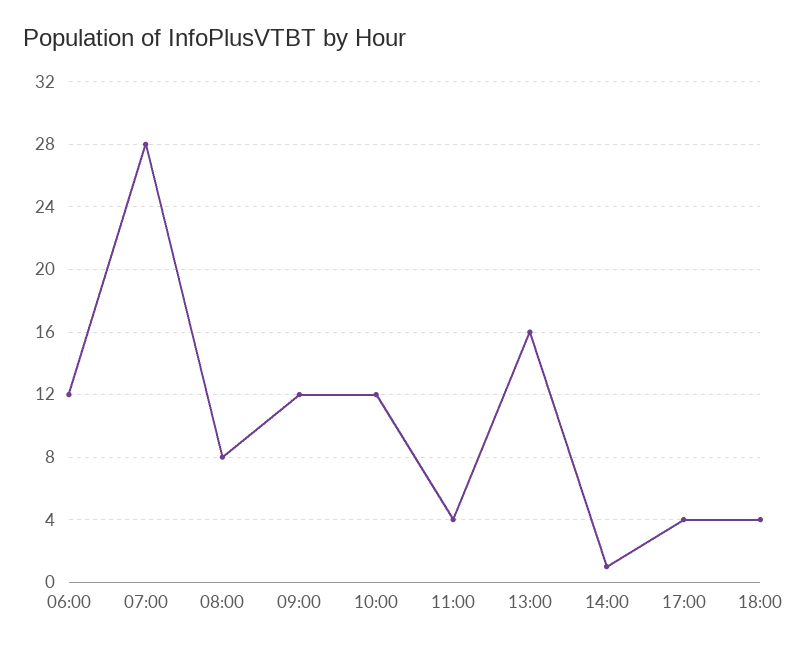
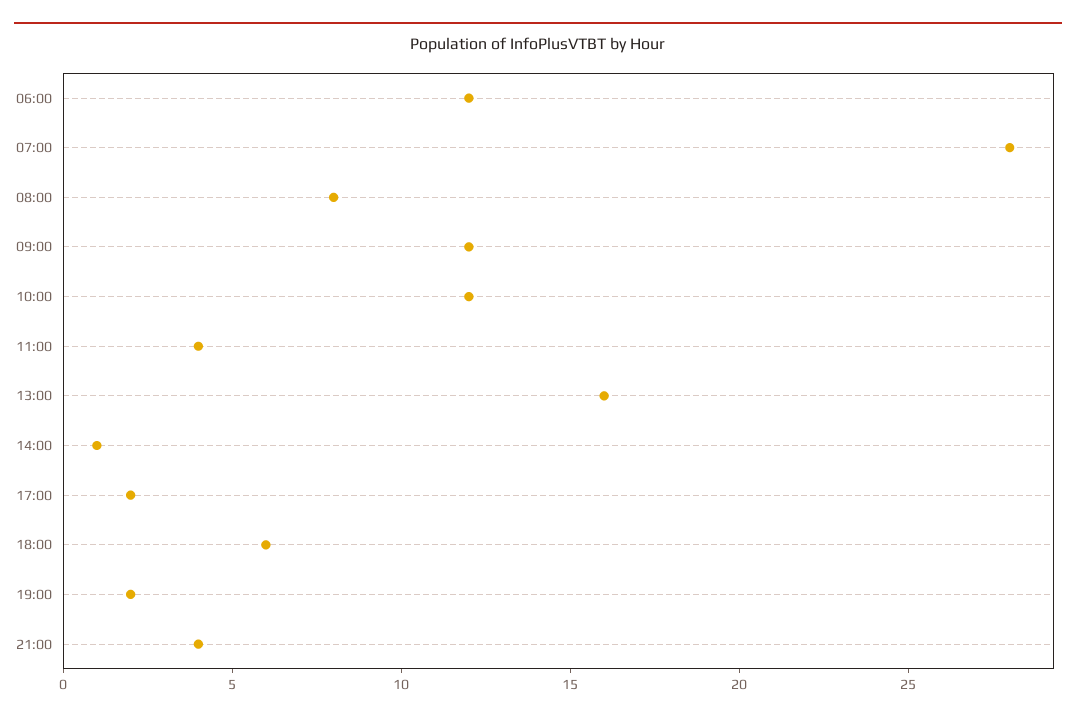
17:00: 4 -> 2
18:00: 4 -> 6
19:00: none -> 2
21:00: none -> 4

